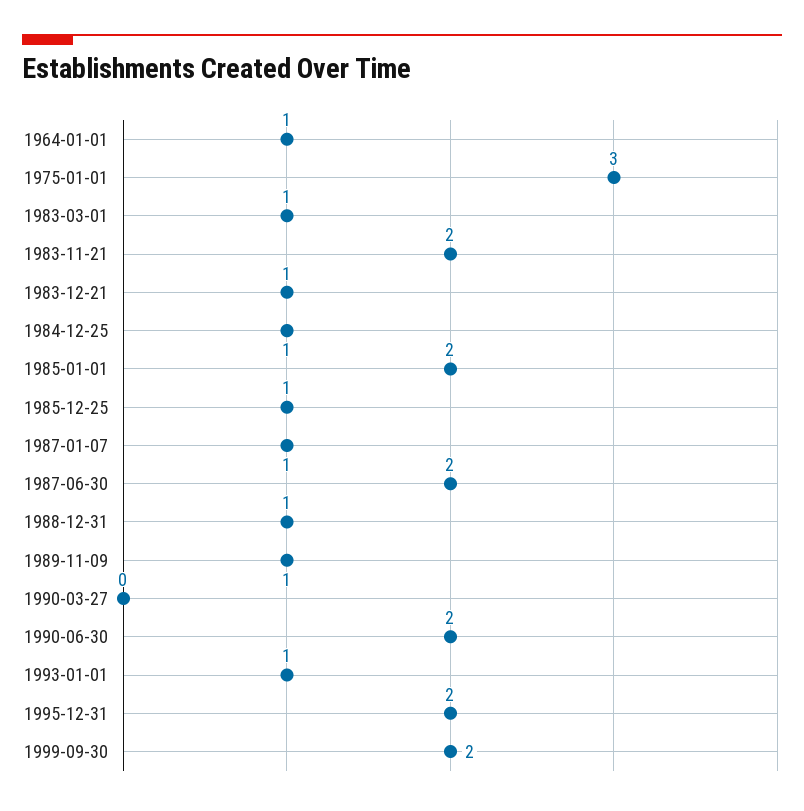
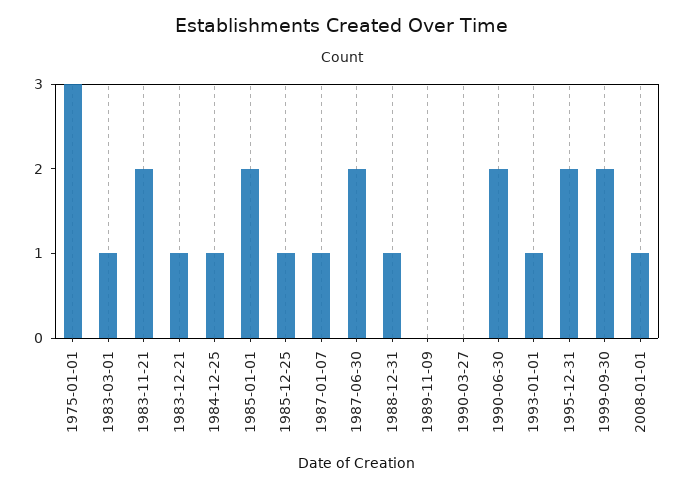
1964-01-01: 1 -> none
1989-11-09: 1 -> 0
2008-01-01: none -> 1

